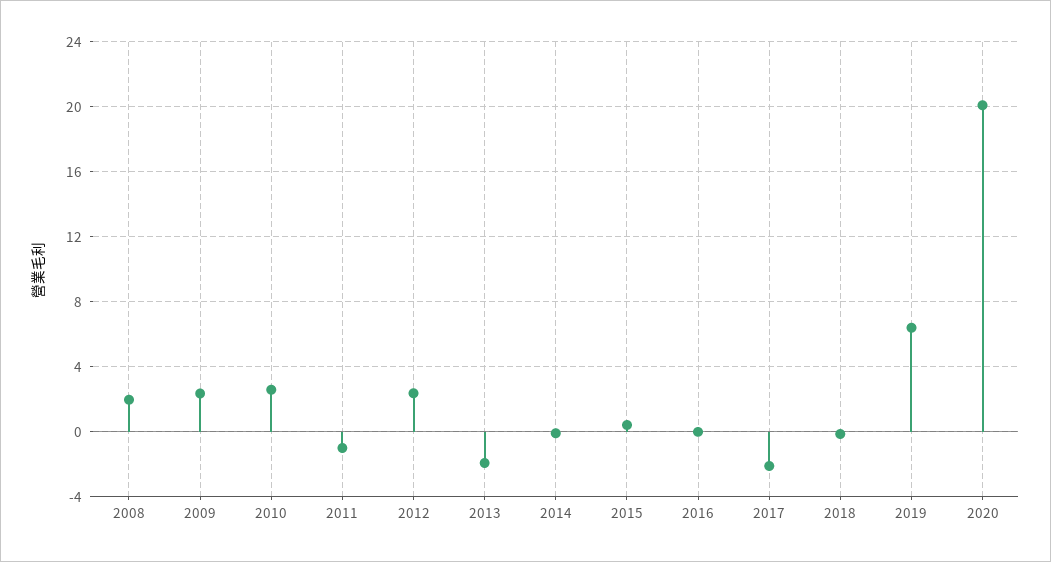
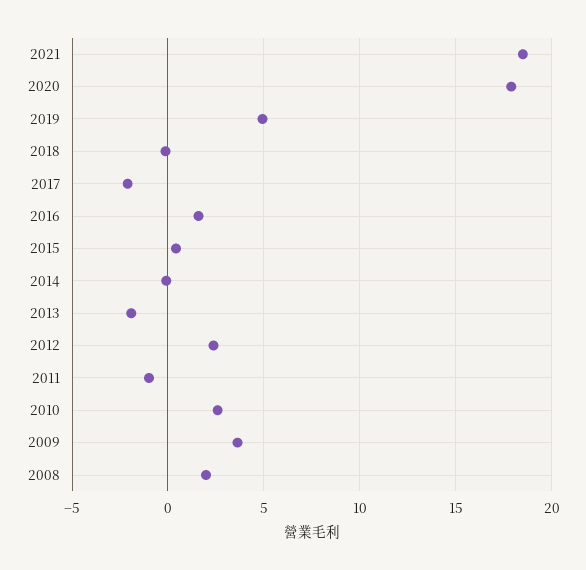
2009: 2.5 -> 3.5
2016: 0 -> 1.5
2019: 6.5 -> 5
2020: 20 -> 18
2021: none -> 18.5

